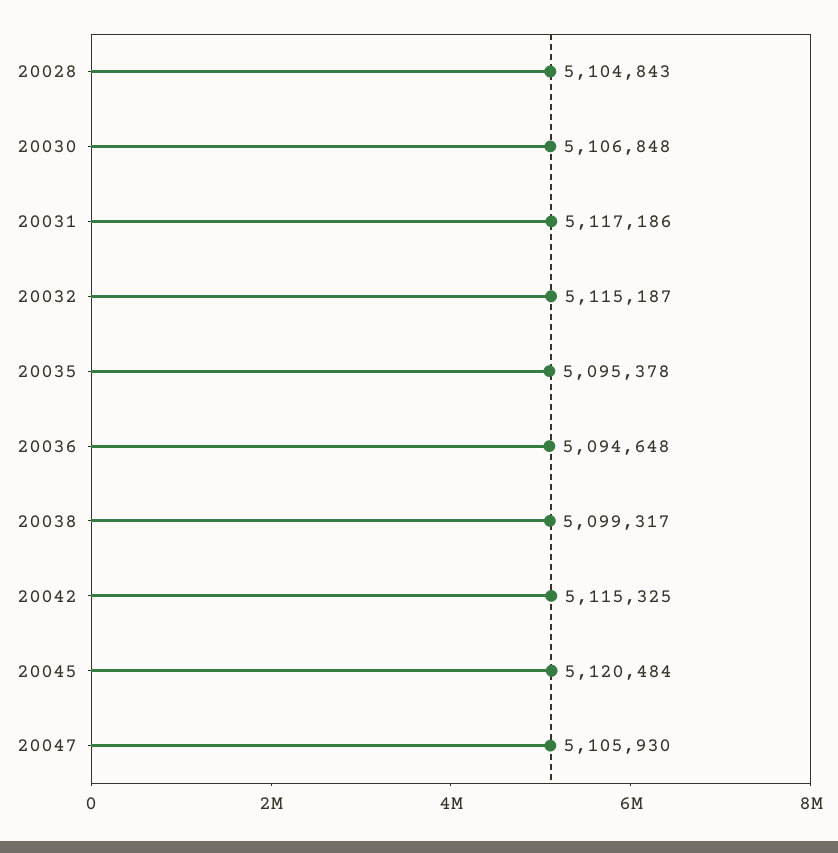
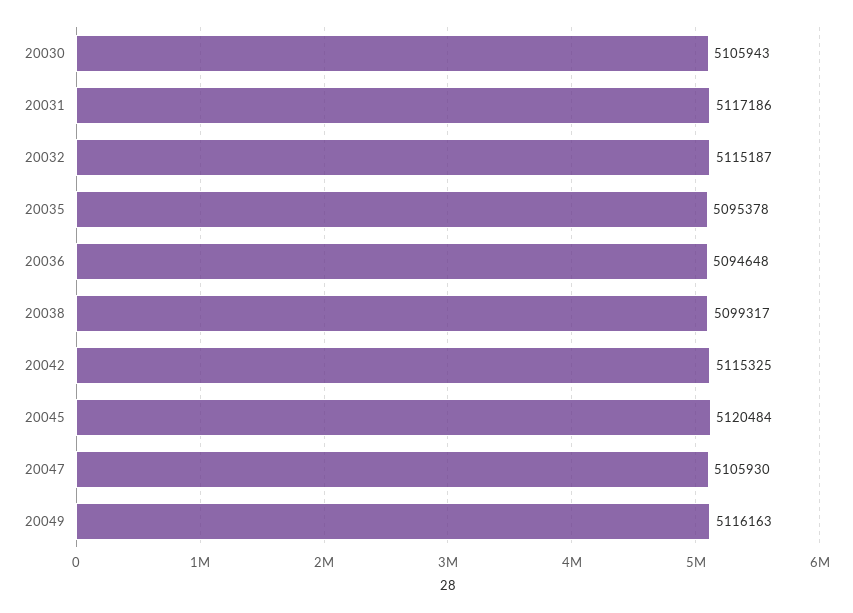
20028: 5104843 -> none
20030: 5106848 -> 5105943
20049: none -> 5116163

